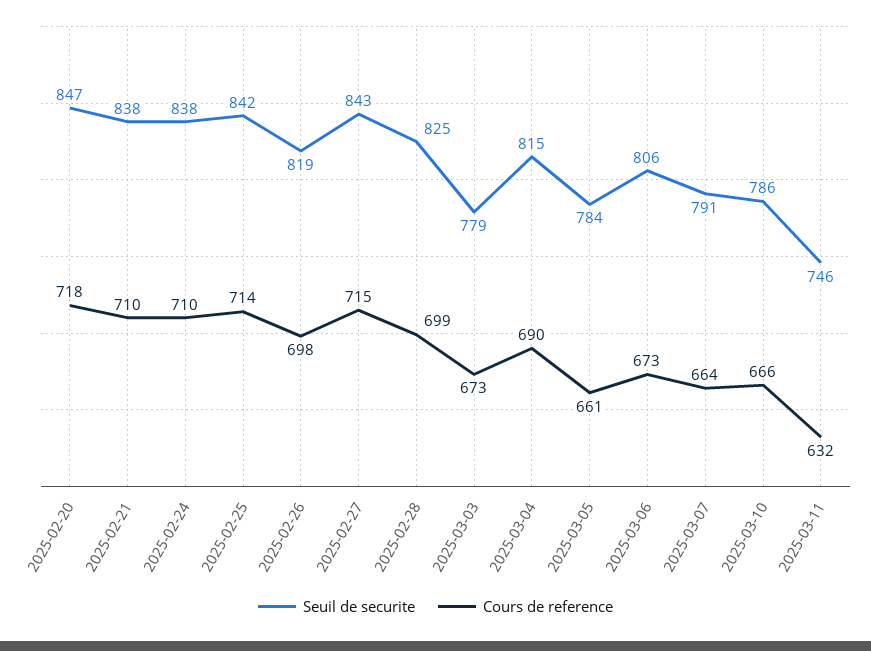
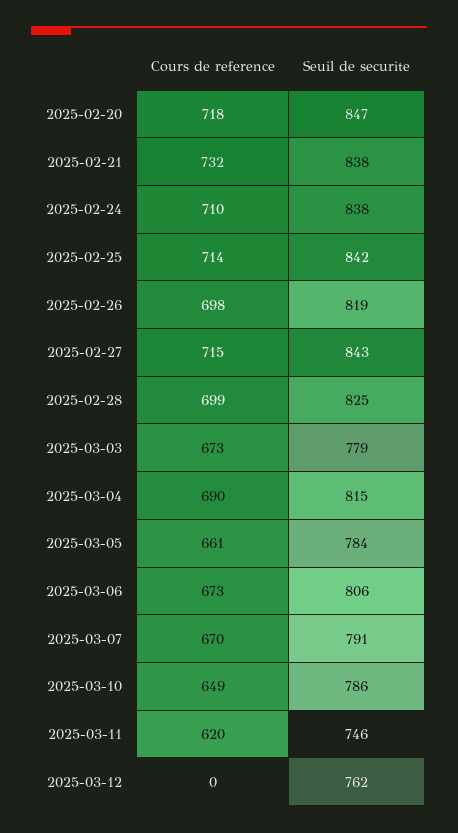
Cours de reference, 2025-02-21: 710 -> 732
Cours de reference, 2025-03-07: 664 -> 670
Cours de reference, 2025-03-10: 666 -> 649
Cours de reference, 2025-03-11: 632 -> 620
Cours de reference, 2025-03-12: none -> 0
Seuil de securite, 2025-03-12: none -> 762

